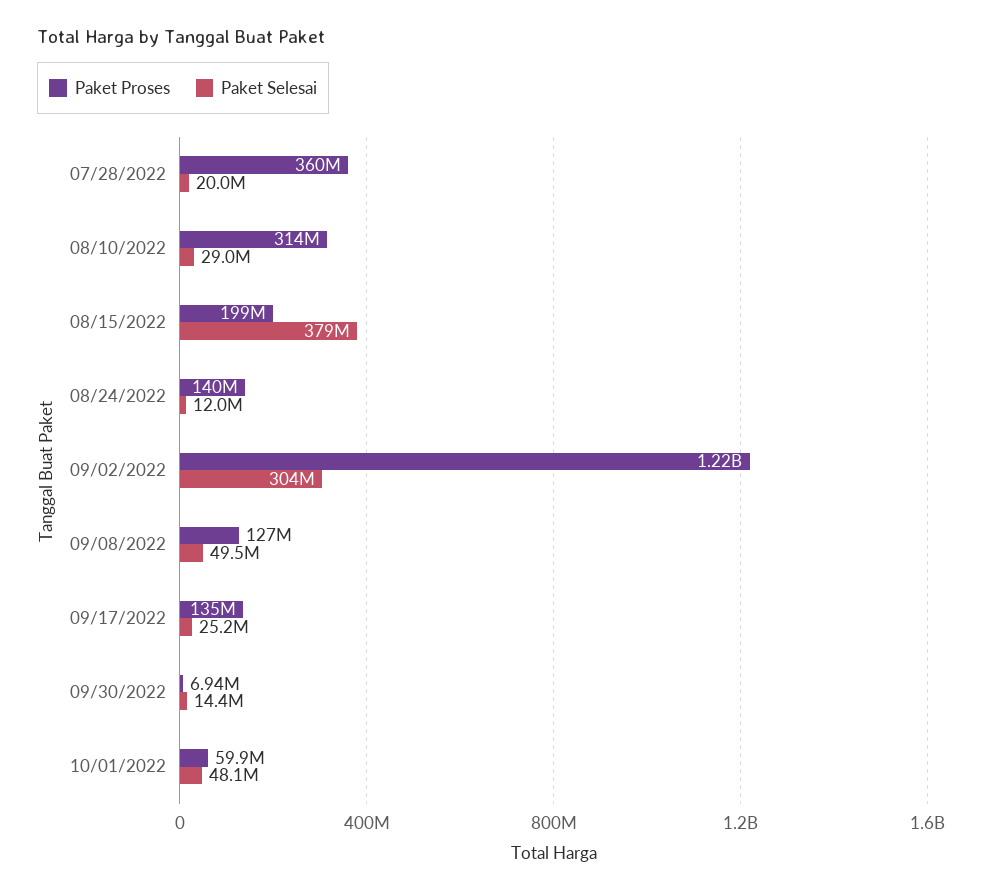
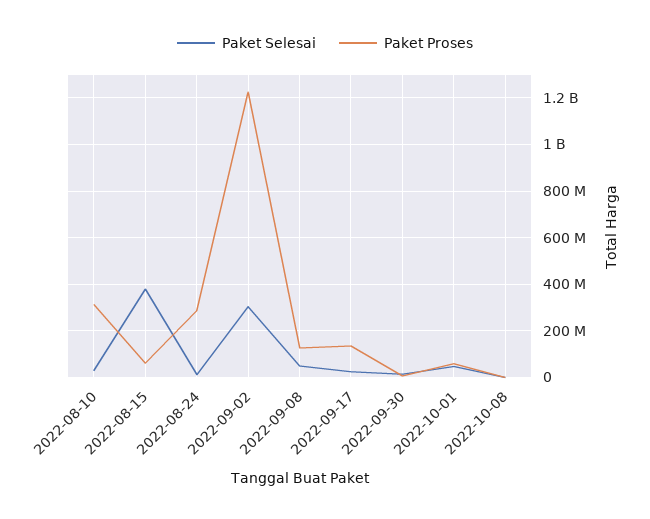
Paket Proses, 07/28/2022: 360000000 -> none
Paket Selesai, 07/28/2022: 20000000 -> none
Paket Proses, 08/15/2022: 199000000 -> 50000000
Paket Proses, 08/24/2022: 140000000 -> 300000000
Paket Selesai, 2022-10-08: none -> 0
Paket Proses, 2022-10-08: none -> 0

